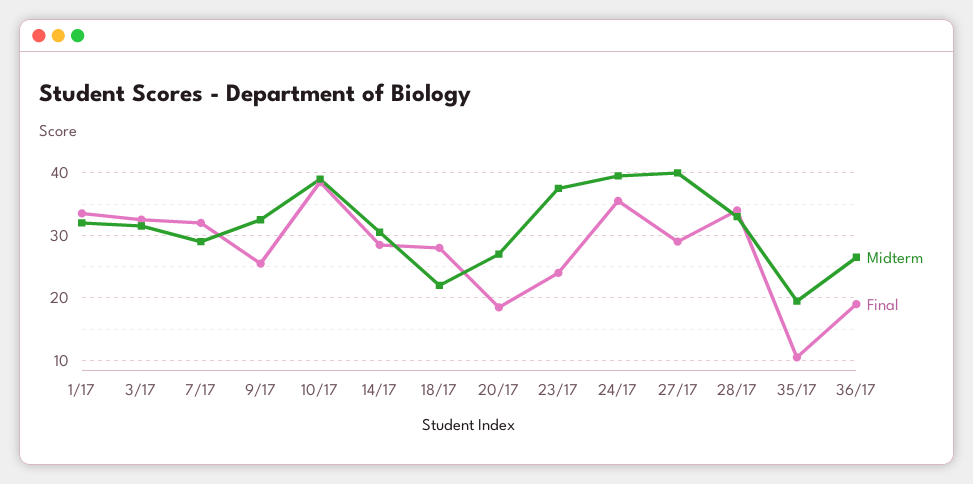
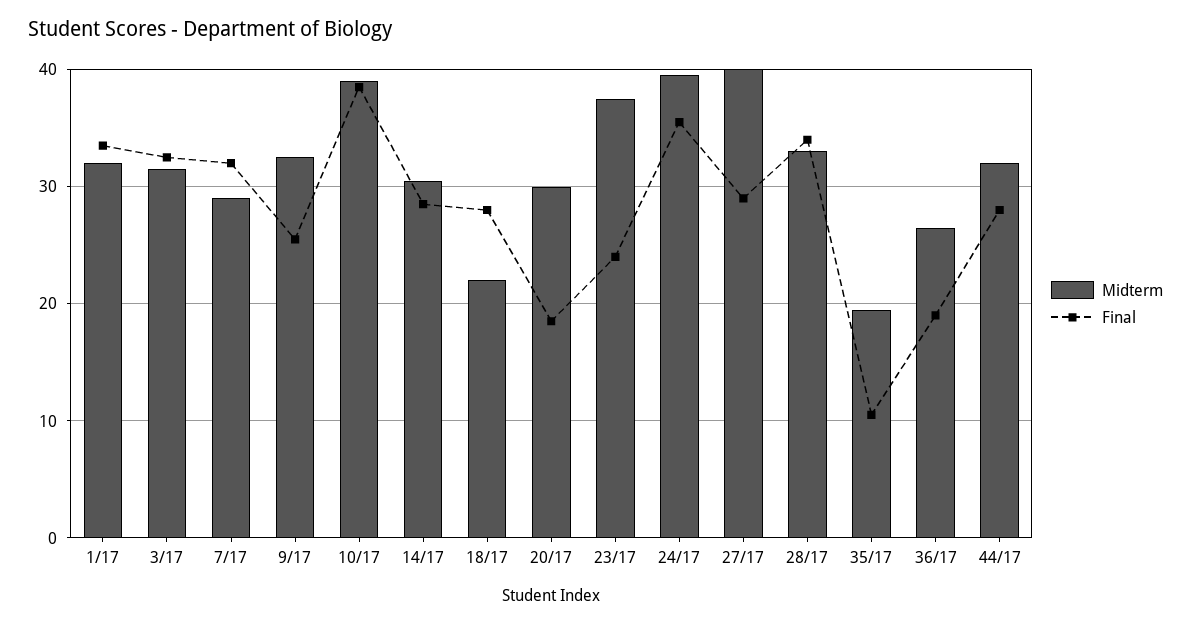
Midterm, 20/17: 27 -> 30
Midterm, 44/17: none -> 32
Final, 44/17: none -> 28

